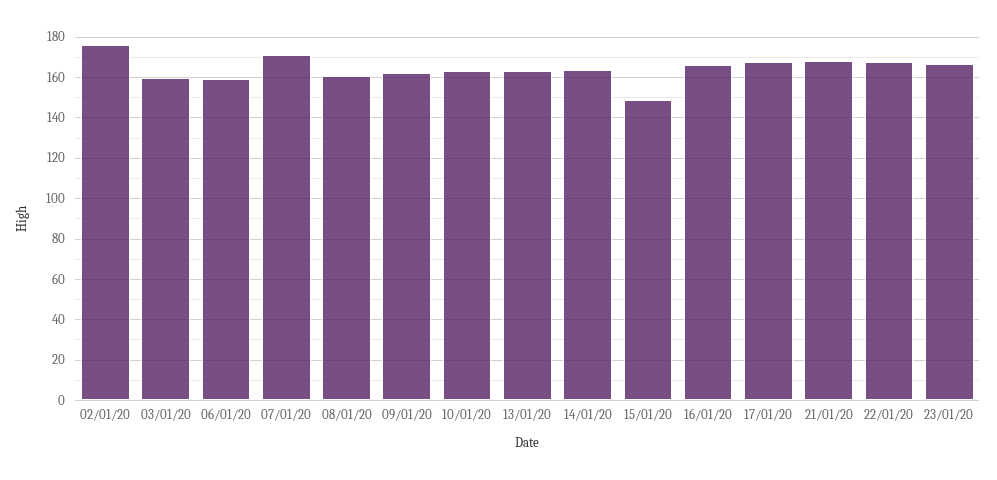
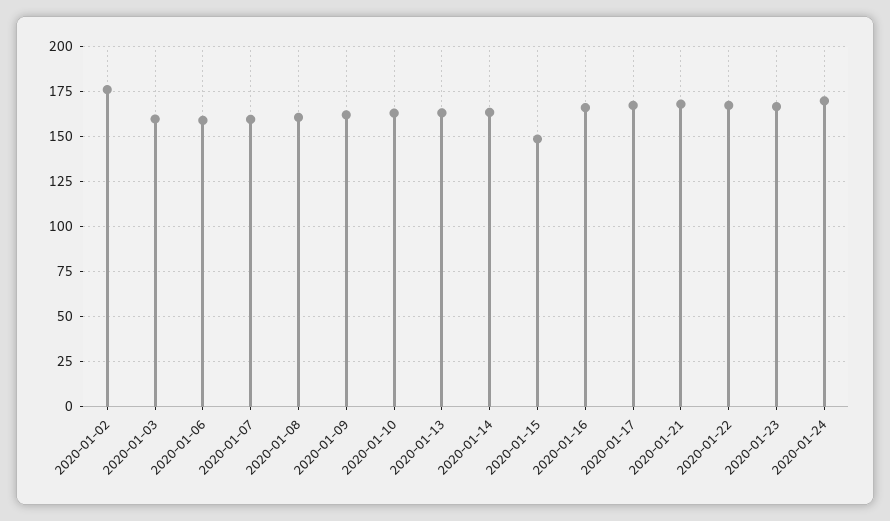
07/01/20: 170 -> 160
2020-01-24: none -> 170

